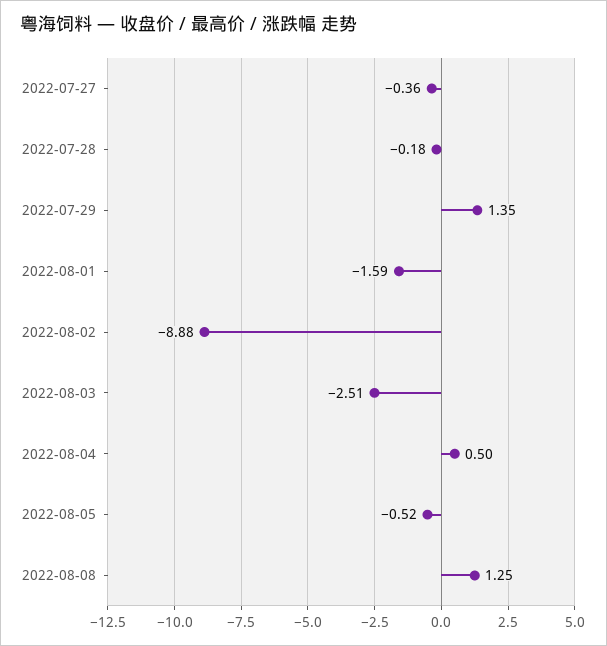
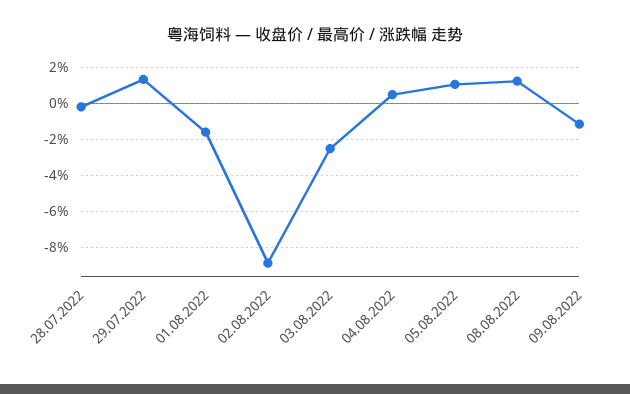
2022-07-27: -0.36 -> none
2022-08-05: -0.52 -> 1
09.08.2022: none -> -1

